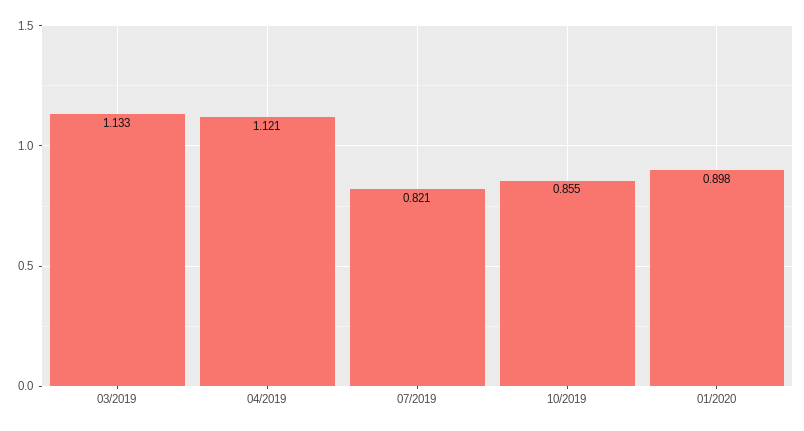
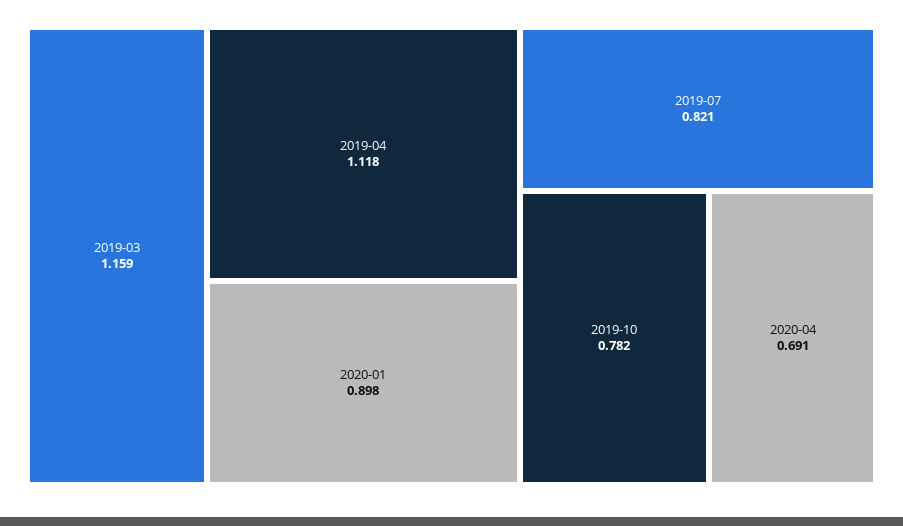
03/2019: 1.133 -> 1.159
04/2019: 1.121 -> 1.118
10/2019: 0.855 -> 0.782
2020-04: none -> 0.691

